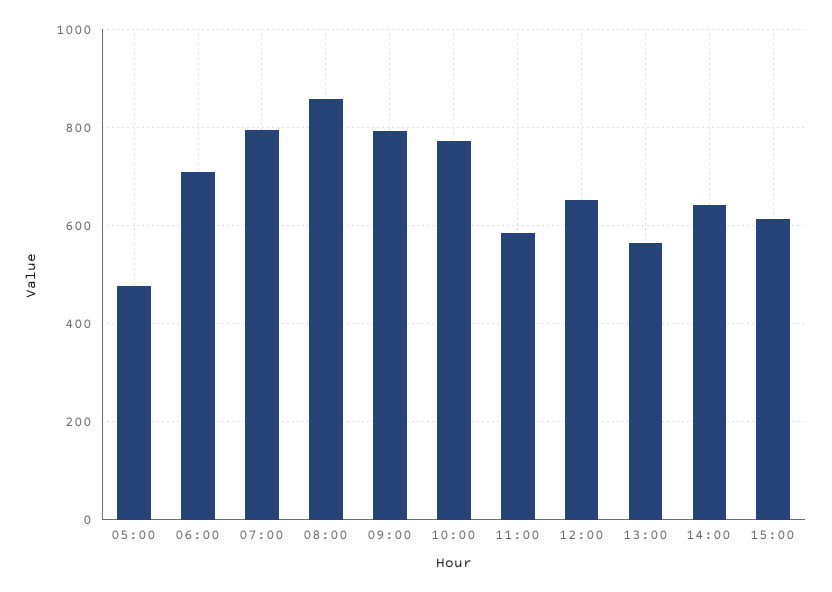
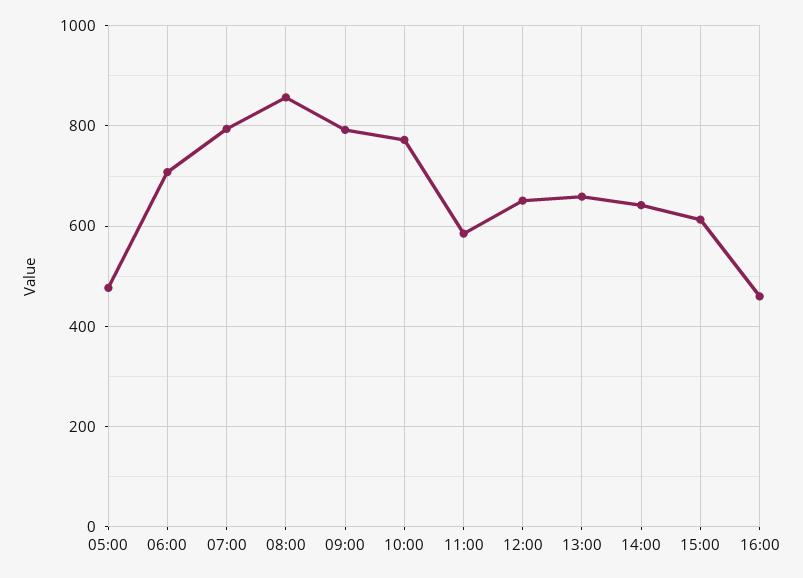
13:00: 560 -> 660
16:00: none -> 460

